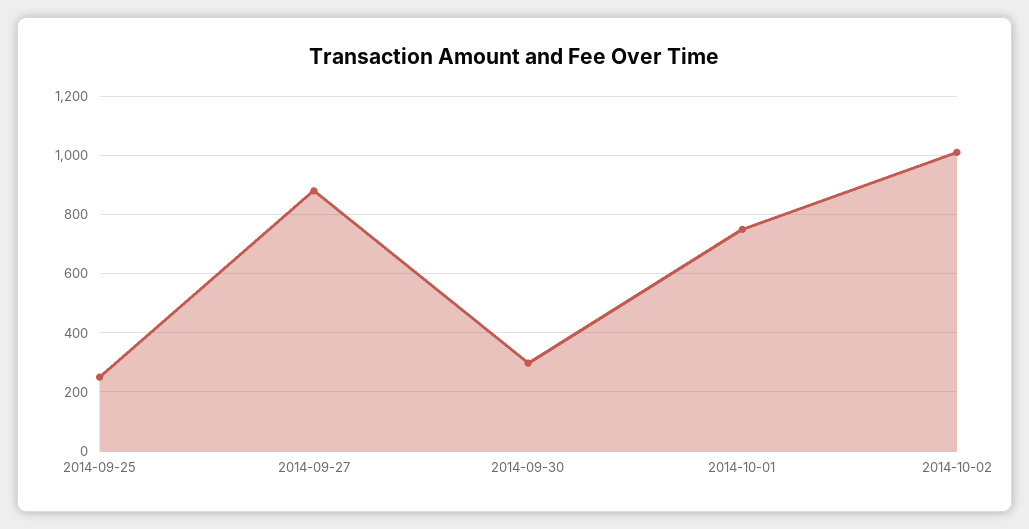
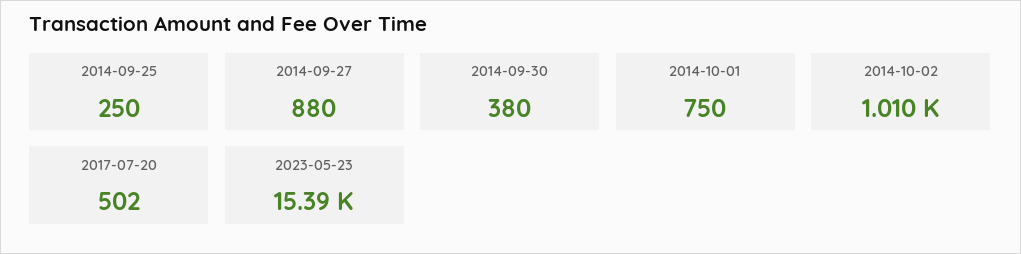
2014-09-30: 300 -> 380
2017-07-20: none -> 502
2023-05-23: none -> 15390

